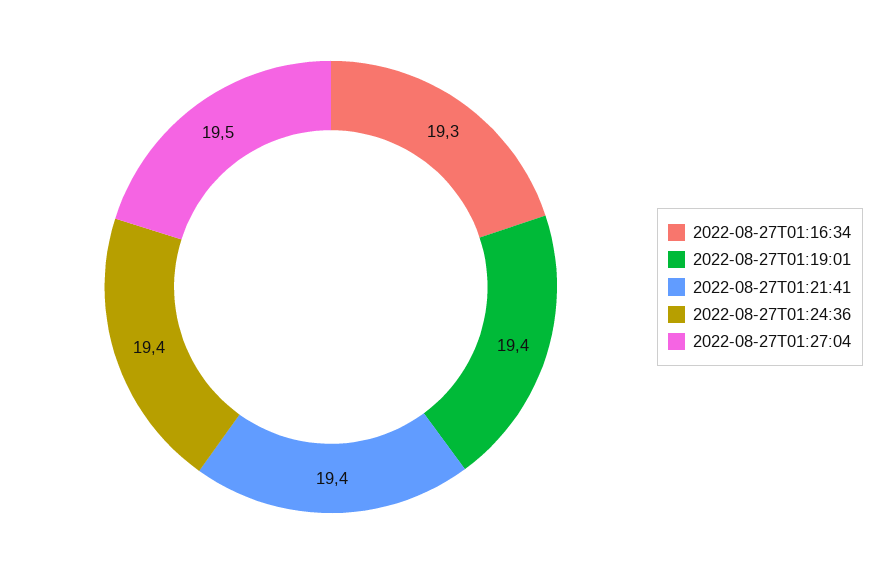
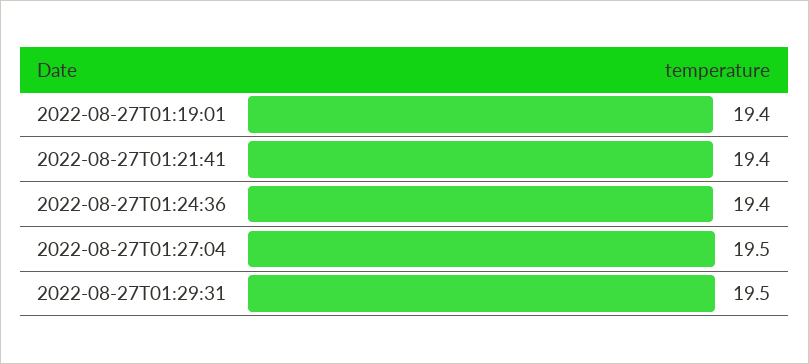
2022-08-27T01:16:34: 19.3 -> none
2022-08-27T01:29:31: none -> 19.5

